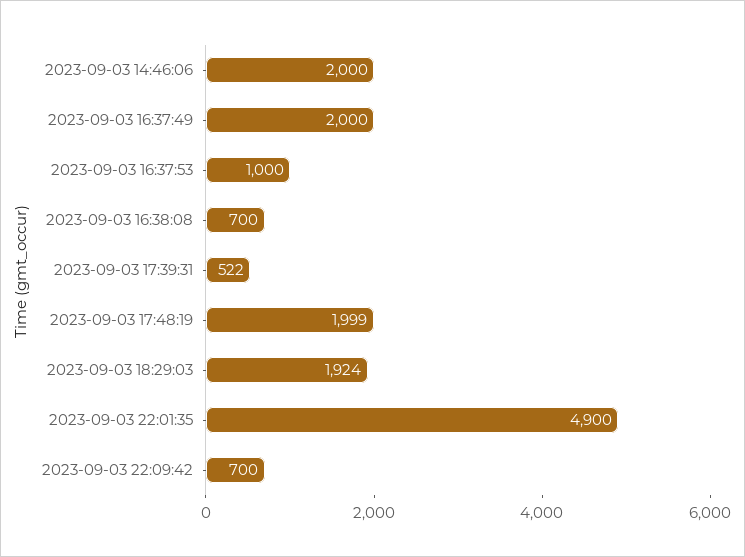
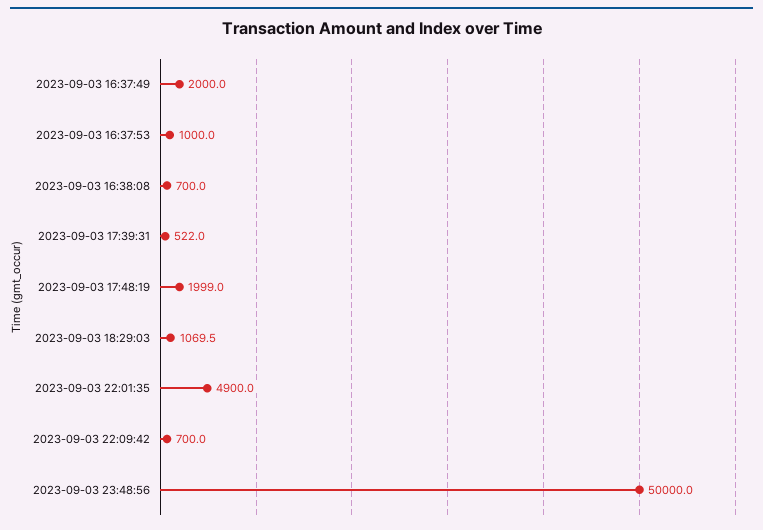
2023-09-03 14:46:06: 2000 -> none
2023-09-03 18:29:03: 1924 -> 1069.5
2023-09-03 23:48:56: none -> 50000

